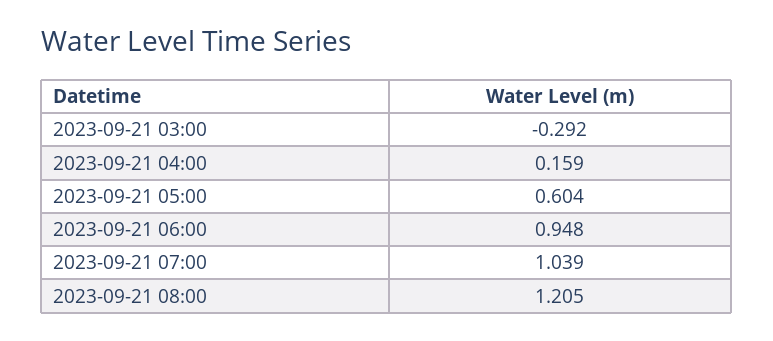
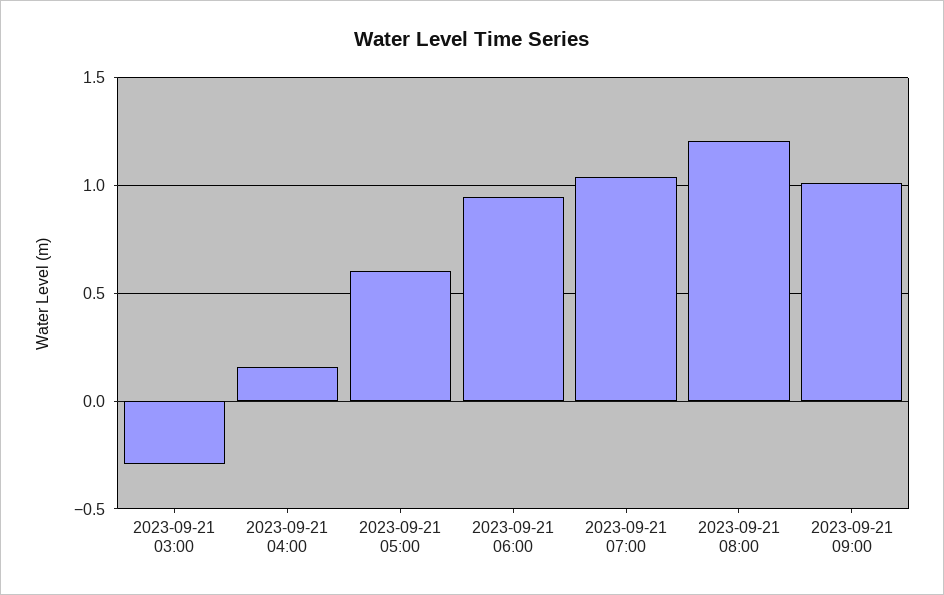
2023-09-21 09:00: none -> 1

